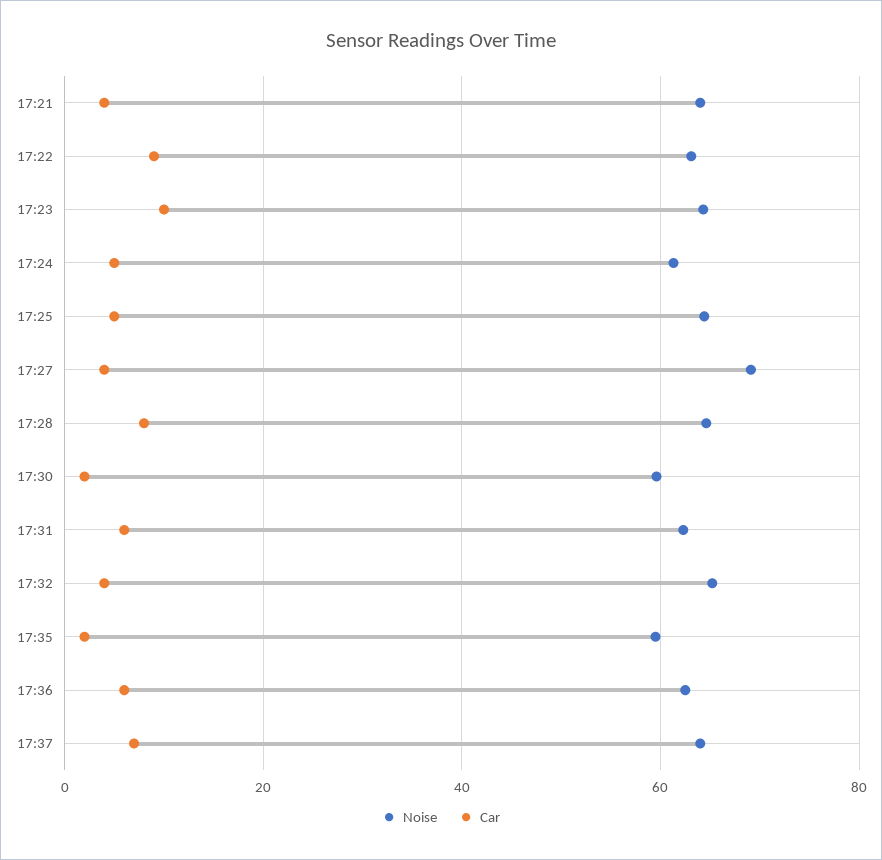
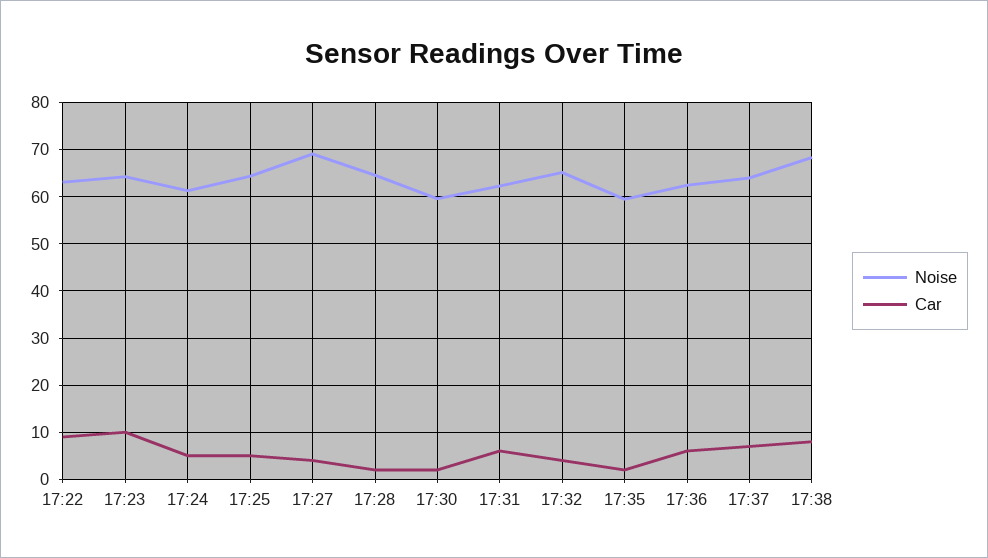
Noise, 17:21: 64 -> none
Car, 17:21: 4 -> none
Car, 17:28: 8 -> 2
Noise, 17:38: none -> 68
Car, 17:38: none -> 8

